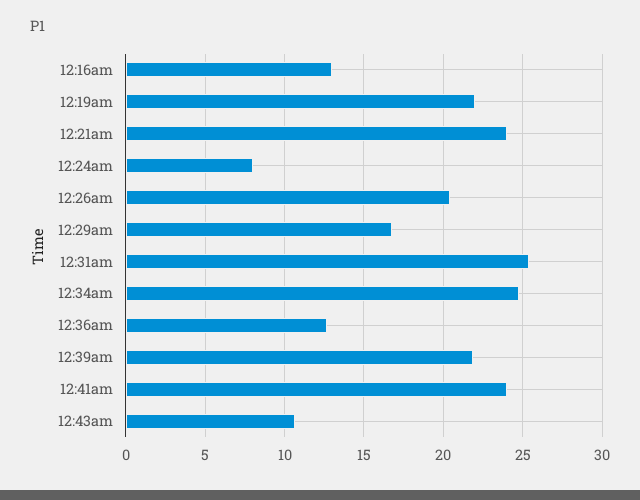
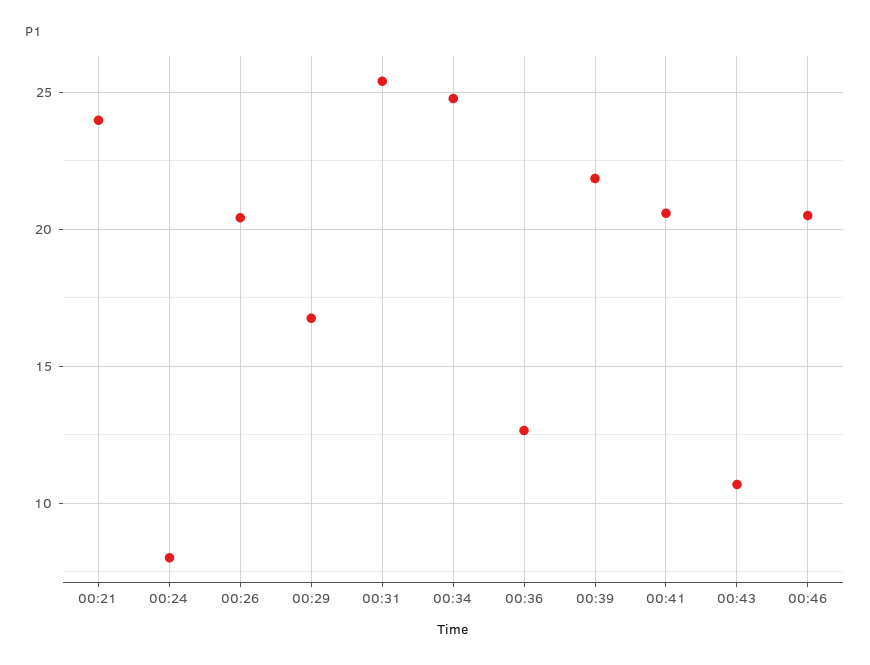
12:16am: 13 -> none
12:19am: 22 -> none
12:41am: 24 -> 20.5
00:46: none -> 20.5

